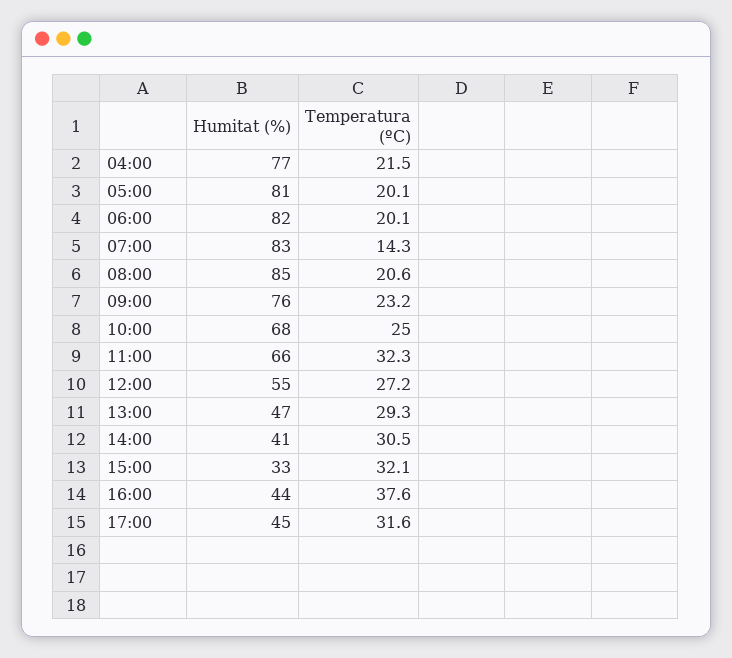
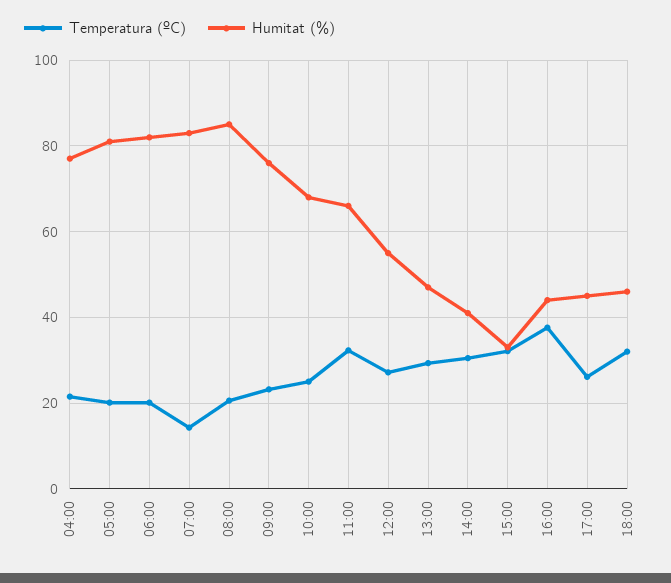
Temperatura (ºC), 17:00: 31.6 -> 26
Temperatura (ºC), 18:00: none -> 32
Humitat (%), 18:00: none -> 46

